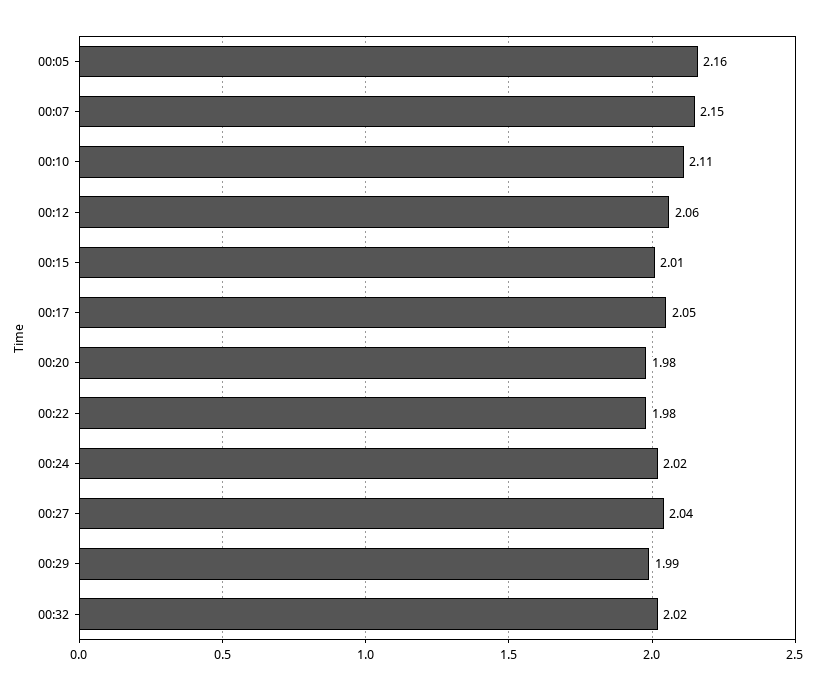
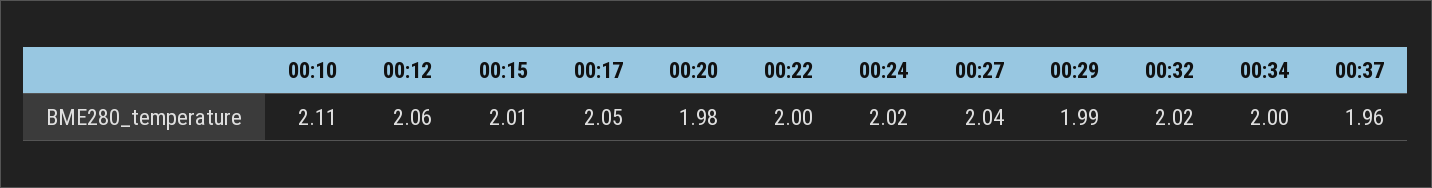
00:05: 2.16 -> none
00:07: 2.15 -> none
00:22: 1.98 -> 2
00:34: none -> 2
00:37: none -> 1.96

